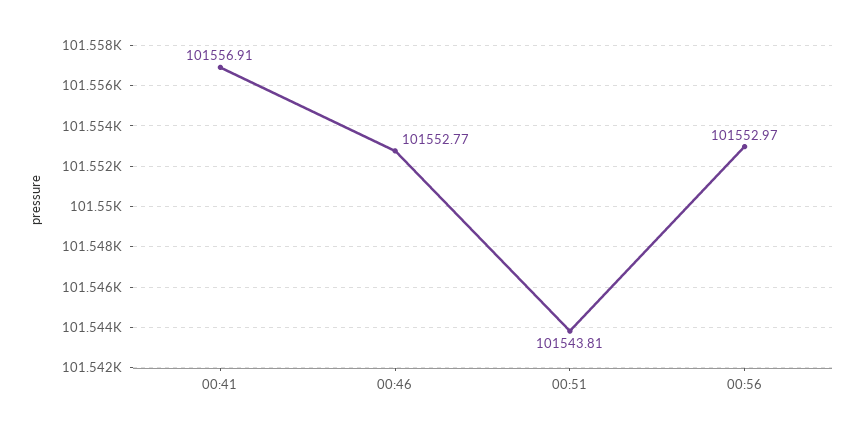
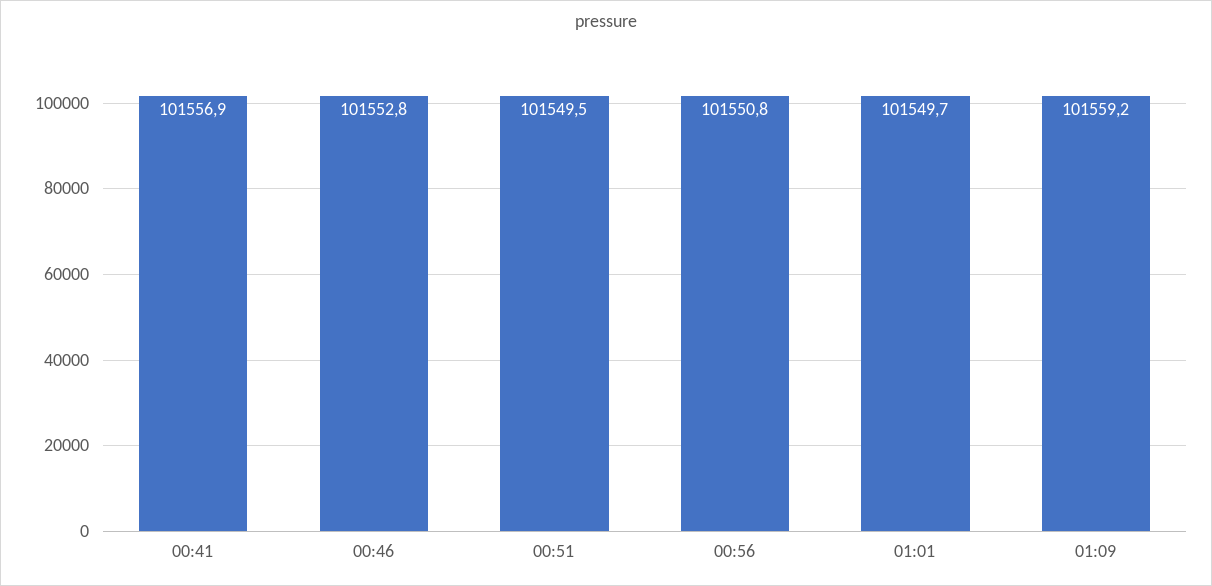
00:51: 101543.81 -> 101549.5
00:56: 101552.97 -> 101550.8
01:01: none -> 101549.7
01:09: none -> 101559.2

